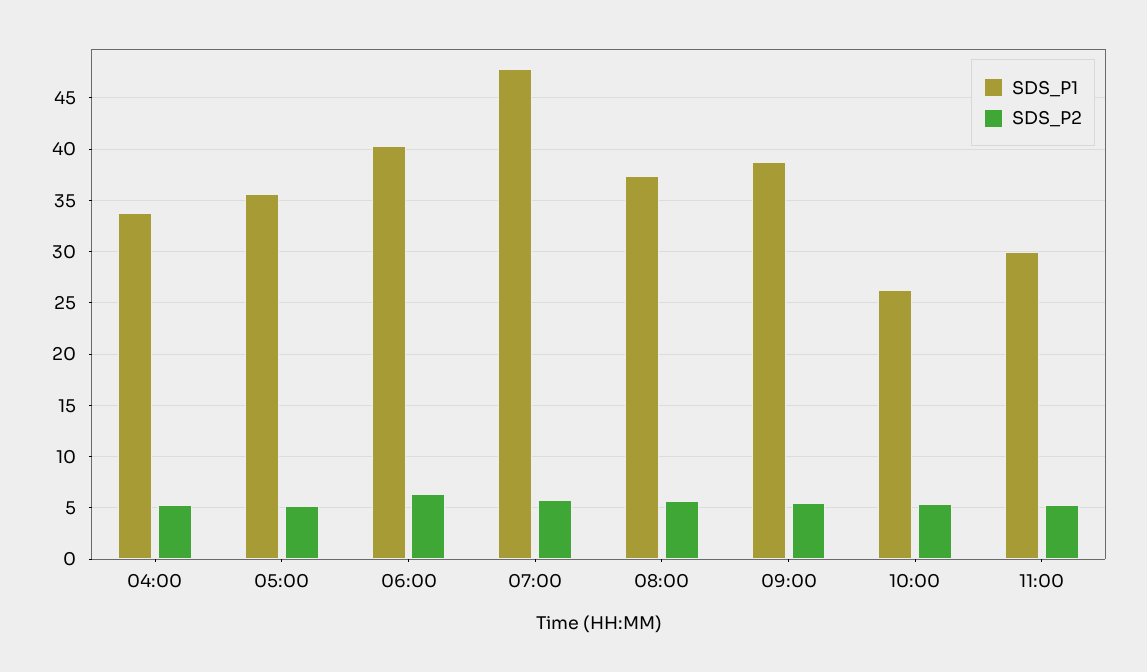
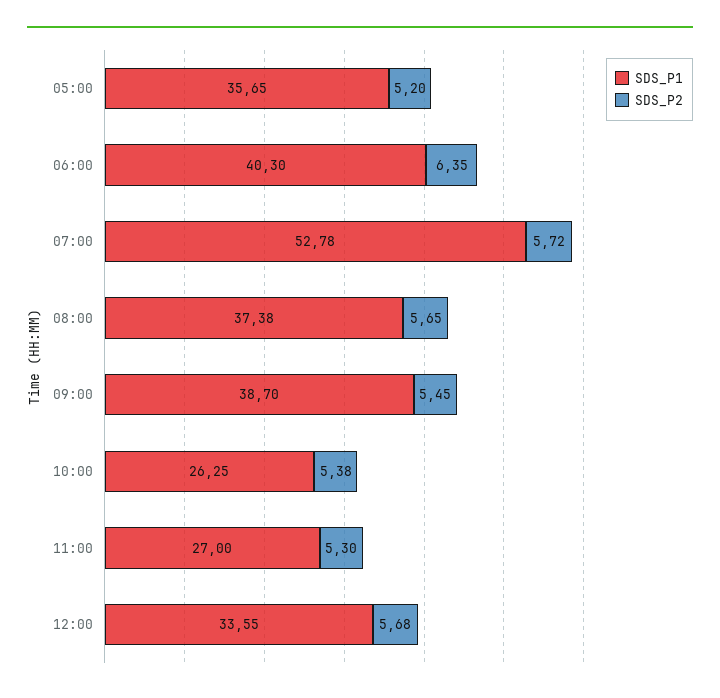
SDS_P1, 04:00: 34 -> none
SDS_P2, 04:00: 5 -> none
SDS_P1, 07:00: 48 -> 52.78
SDS_P1, 11:00: 30 -> 27
SDS_P1, 12:00: none -> 33.55
SDS_P2, 12:00: none -> 5.68

